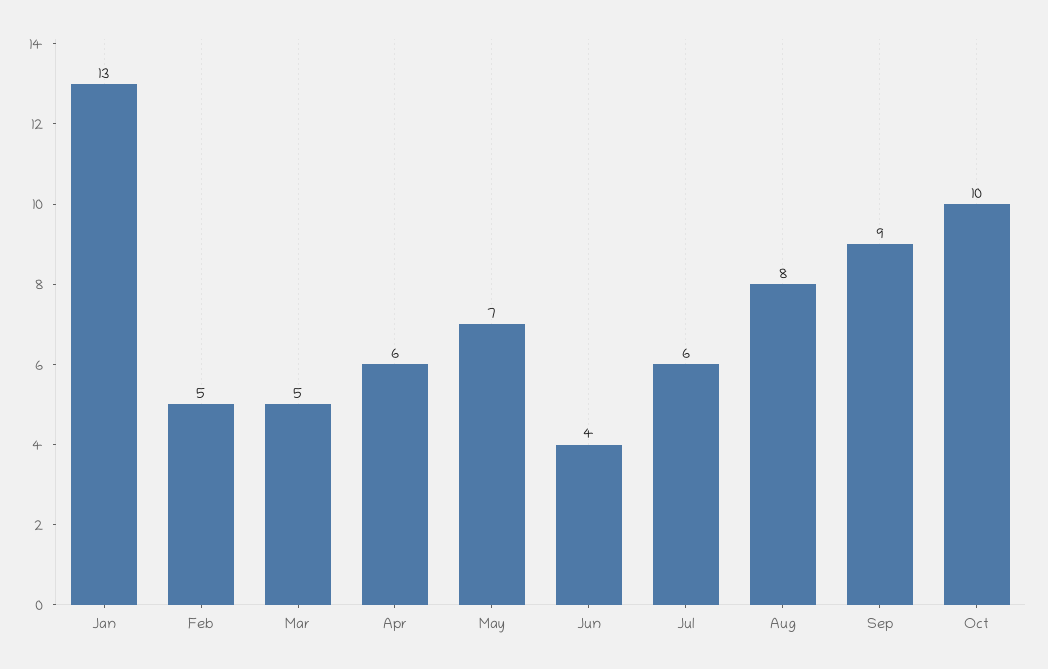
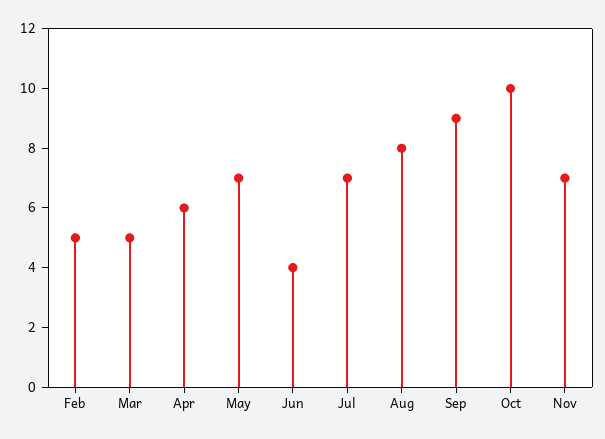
Jan: 13 -> none
Jul: 6 -> 7
Nov: none -> 7

